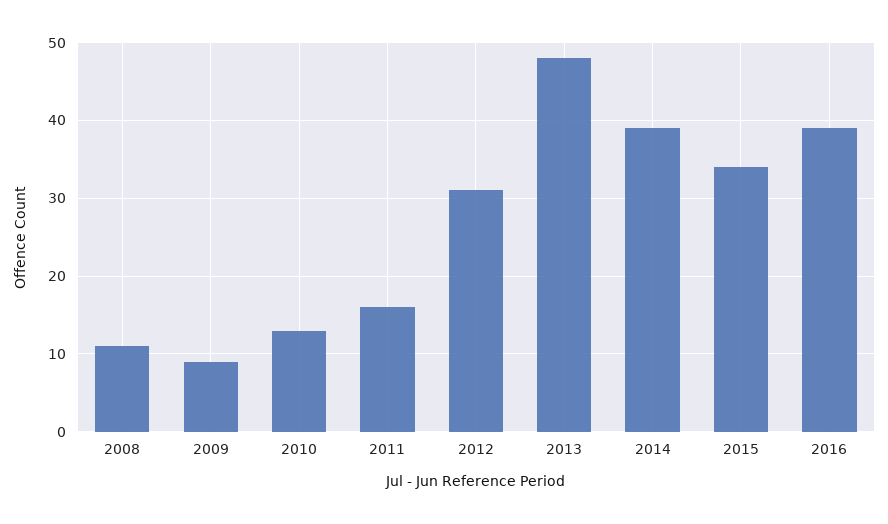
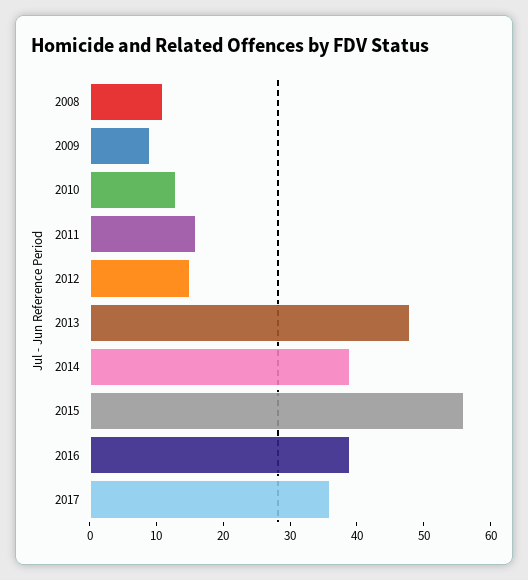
2012: 31 -> 15
2015: 34 -> 55
2017: none -> 35

